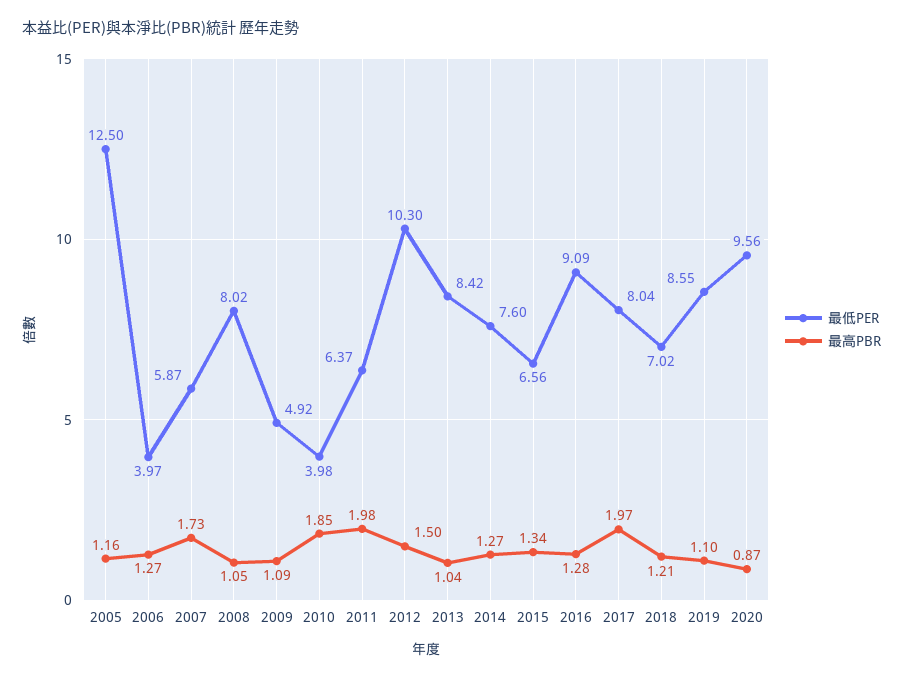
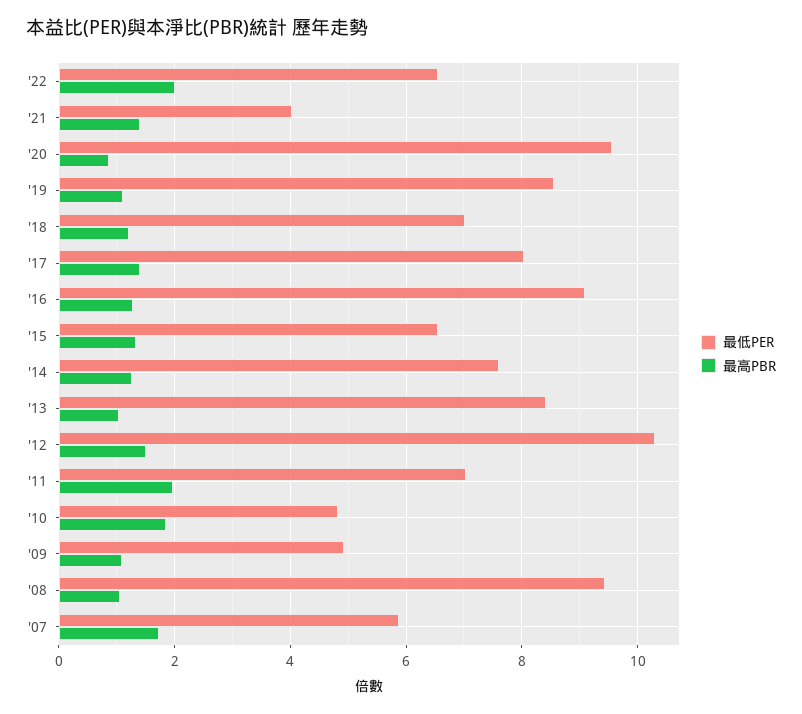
最低PER, 2005: 12.5 -> none
最高PBR, 2005: 1.16 -> none
最低PER, 2006: 3.97 -> none
最高PBR, 2006: 1.27 -> none
最低PER, 2008: 8.02 -> 9.4
最低PER, 2010: 3.98 -> 4.8
最低PER, 2011: 6.37 -> 7
最高PBR, 2017: 1.97 -> 1.4
最低PER, '22: none -> 6.6
最高PBR, '22: none -> 2
最低PER, '21: none -> 4
最高PBR, '21: none -> 1.4

